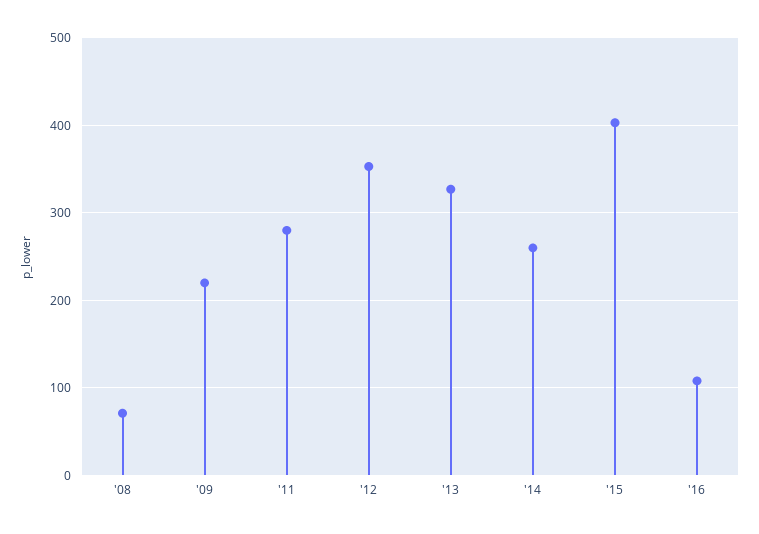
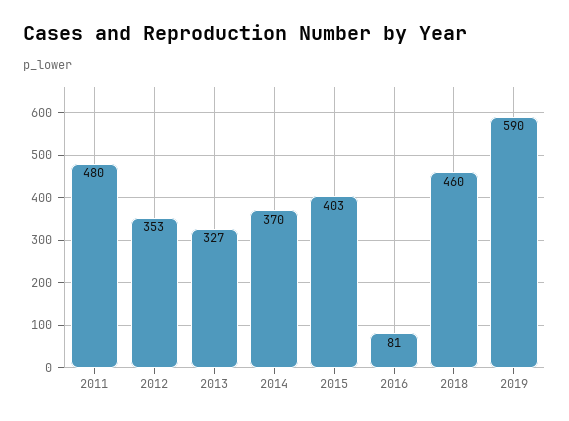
'08: 70 -> none
'09: 220 -> none
'11: 280 -> 480
'14: 260 -> 370
'16: 110 -> 81
2018: none -> 460
2019: none -> 590

